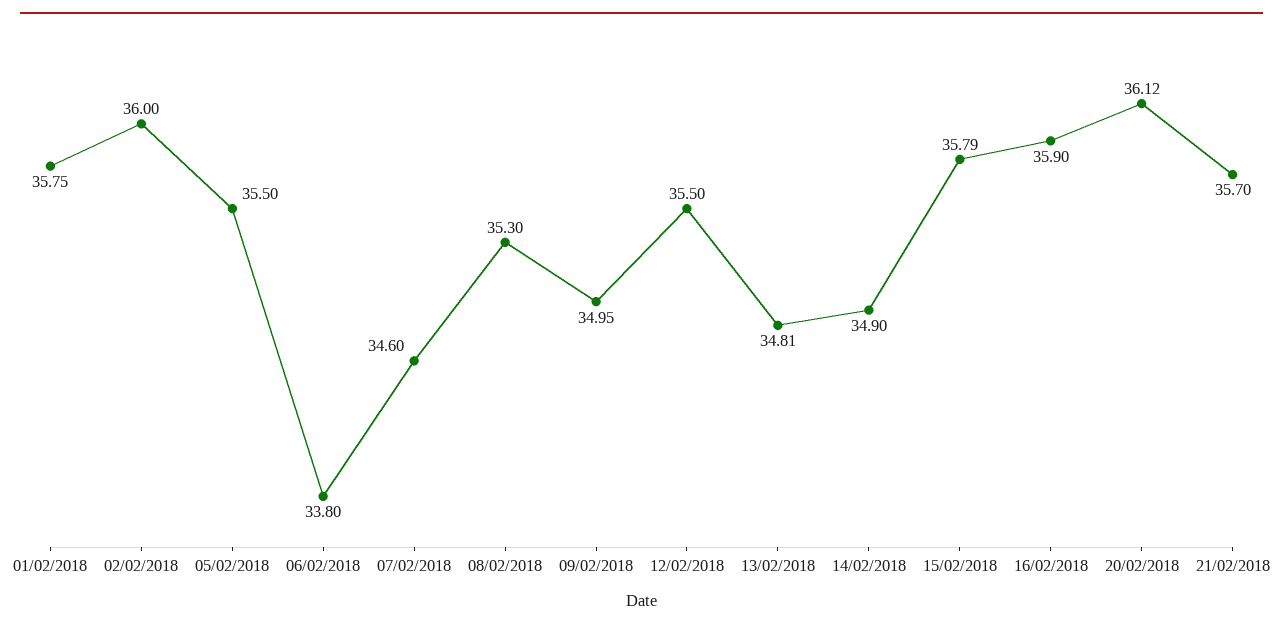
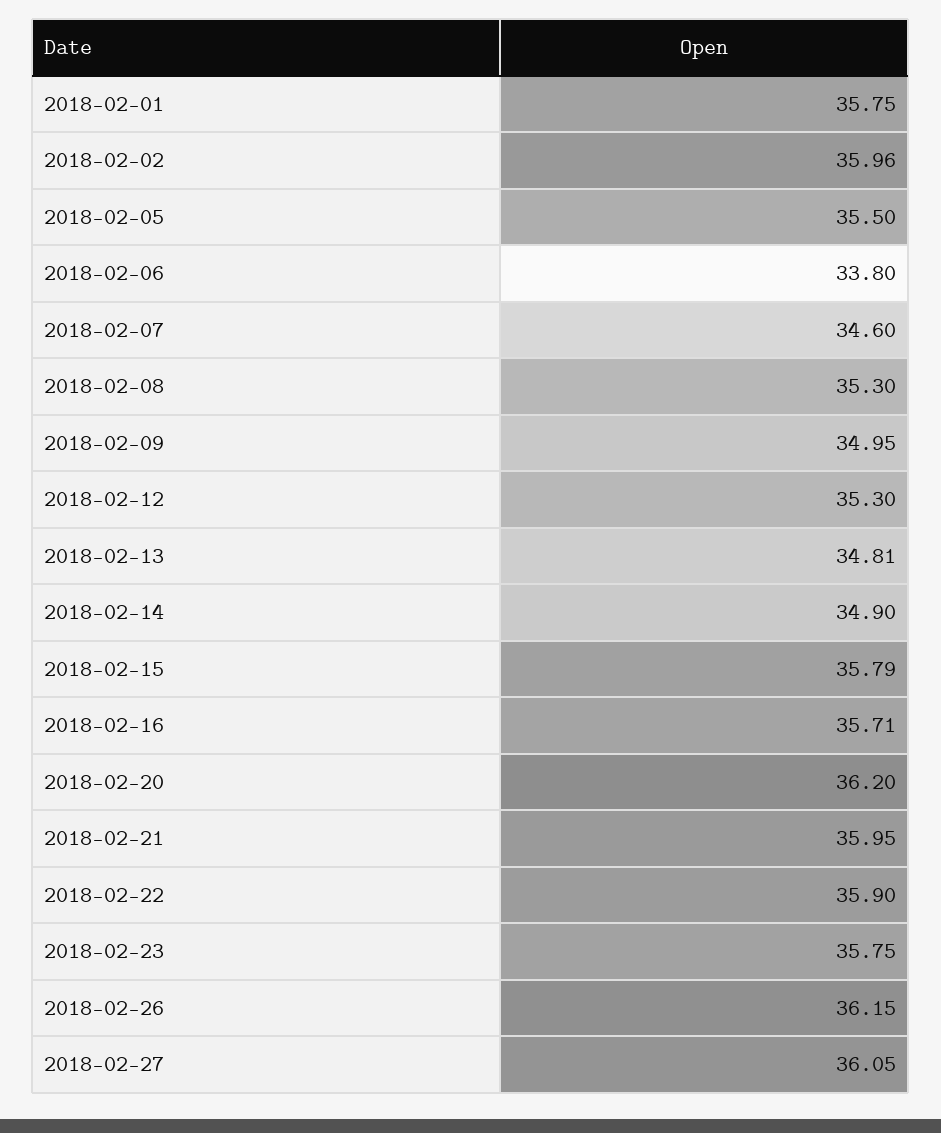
02/02/2018: 36 -> 35.96
12/02/2018: 35.5 -> 35.3
16/02/2018: 35.9 -> 35.71
20/02/2018: 36.12 -> 36.2
21/02/2018: 35.7 -> 35.95
2018-02-22: none -> 35.9
2018-02-23: none -> 35.75
2018-02-26: none -> 36.15
2018-02-27: none -> 36.05

